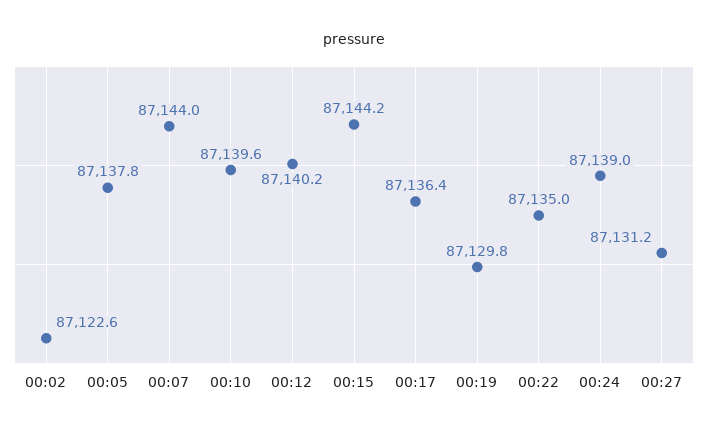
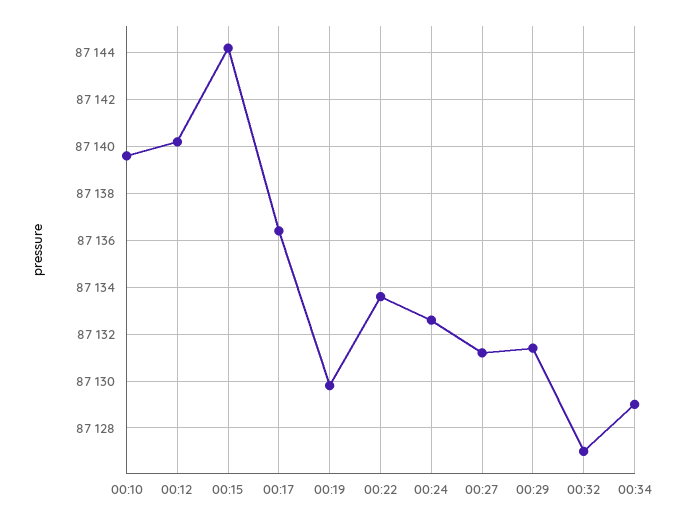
00:02: 87122.6 -> none
00:05: 87137.8 -> none
00:07: 87144 -> none
00:22: 87135 -> 87133.5
00:24: 87139 -> 87132.5
00:29: none -> 87131.5
00:32: none -> 87127
00:34: none -> 87129

